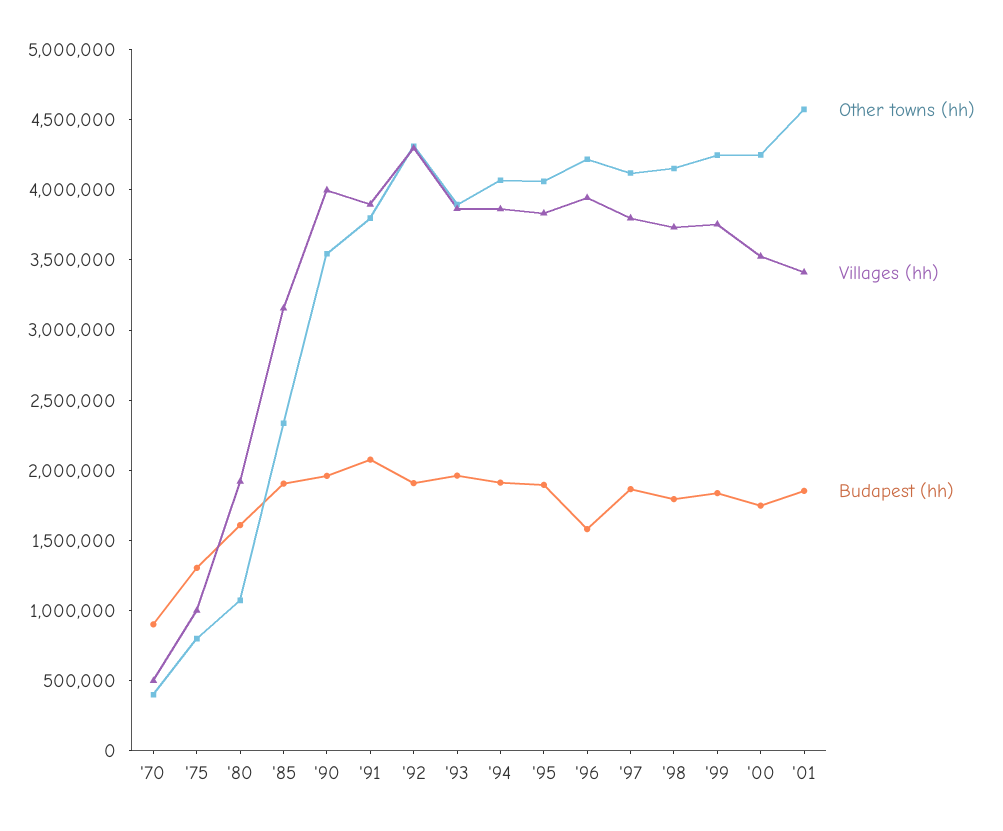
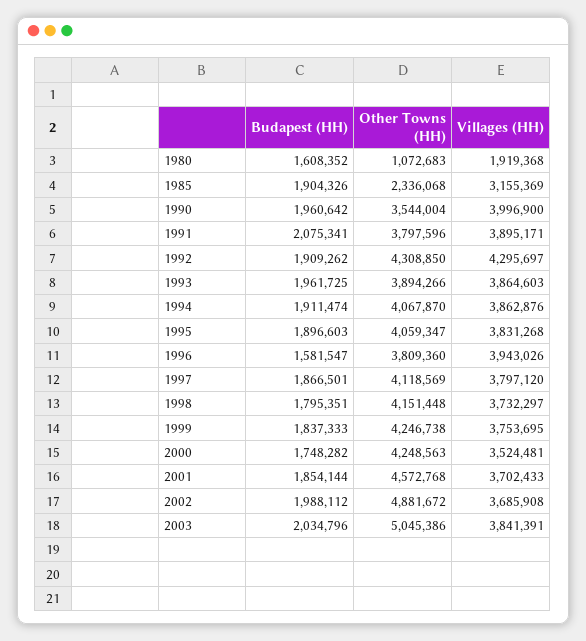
Other towns (hh), '70: 400000 -> none
Villages (hh), '70: 500000 -> none
Budapest (hh), '70: 900000 -> none
Other towns (hh), '75: 800000 -> none
Villages (hh), '75: 1000000 -> none
Budapest (hh), '75: 1300000 -> none
Other towns (hh), '96: 4200000 -> 3809360
Villages (hh), '01: 3400000 -> 3702433
Budapest (hh), 2002: none -> 1988112
Other towns (hh), 2002: none -> 4881672
Villages (hh), 2002: none -> 3685908
Budapest (hh), 2003: none -> 2034796
Other towns (hh), 2003: none -> 5045386
Villages (hh), 2003: none -> 3841391

